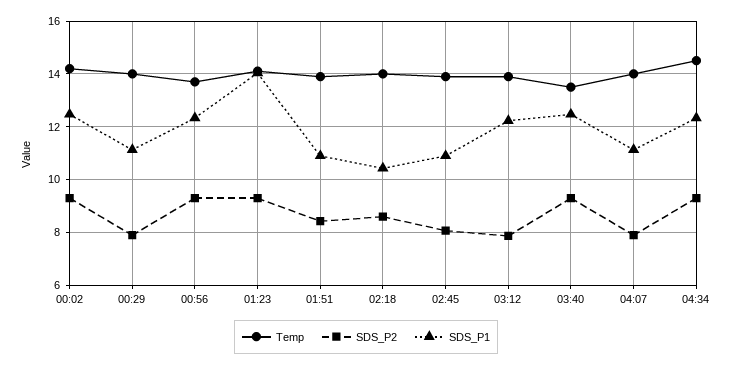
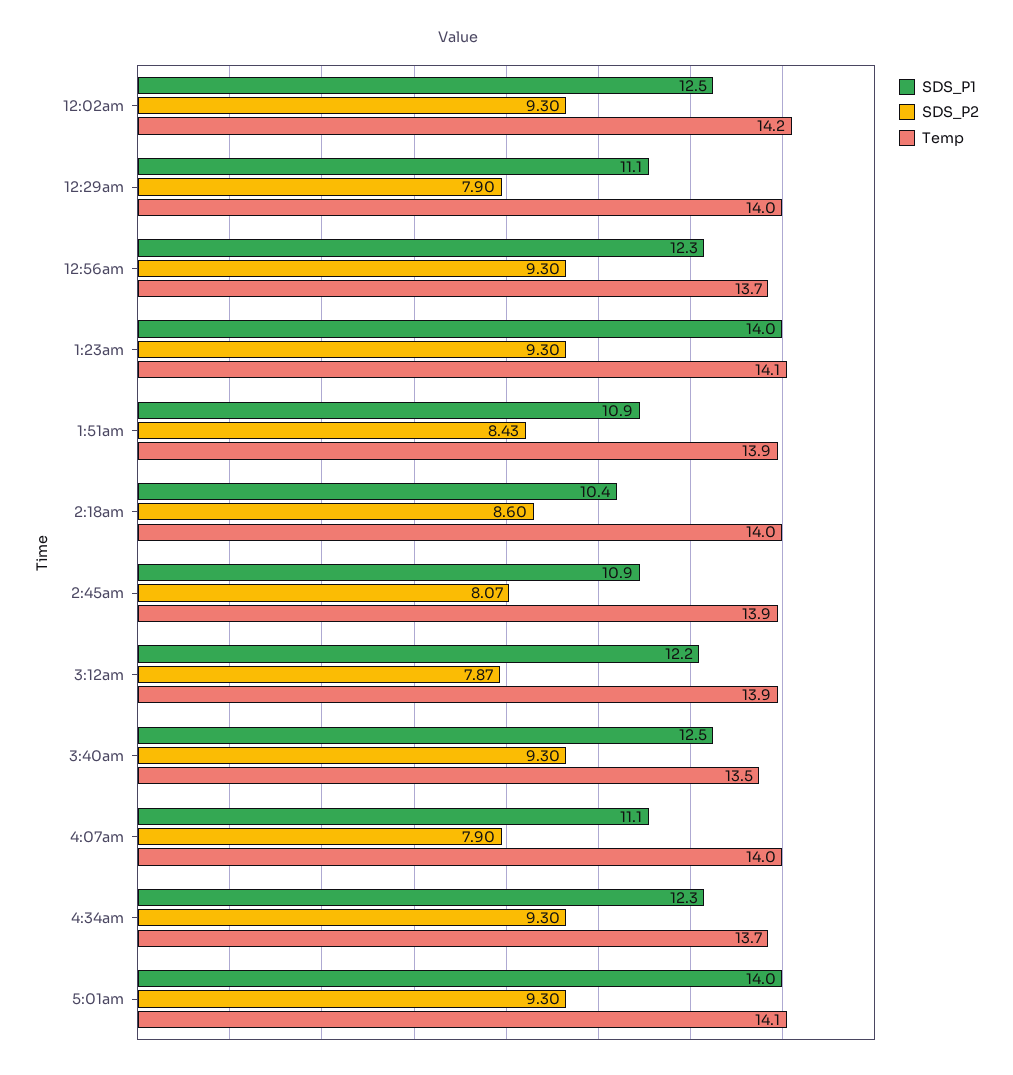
Temp, 04:34: 14.5 -> 13.7
SDS_P1, 5:01am: none -> 14
SDS_P2, 5:01am: none -> 9.3
Temp, 5:01am: none -> 14.1

